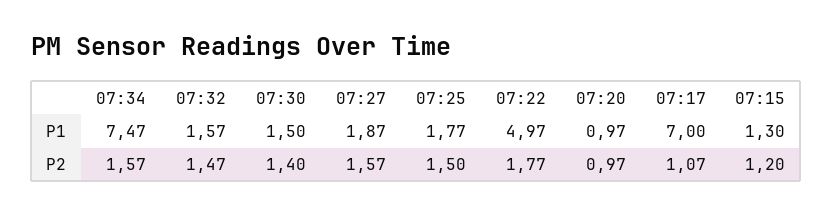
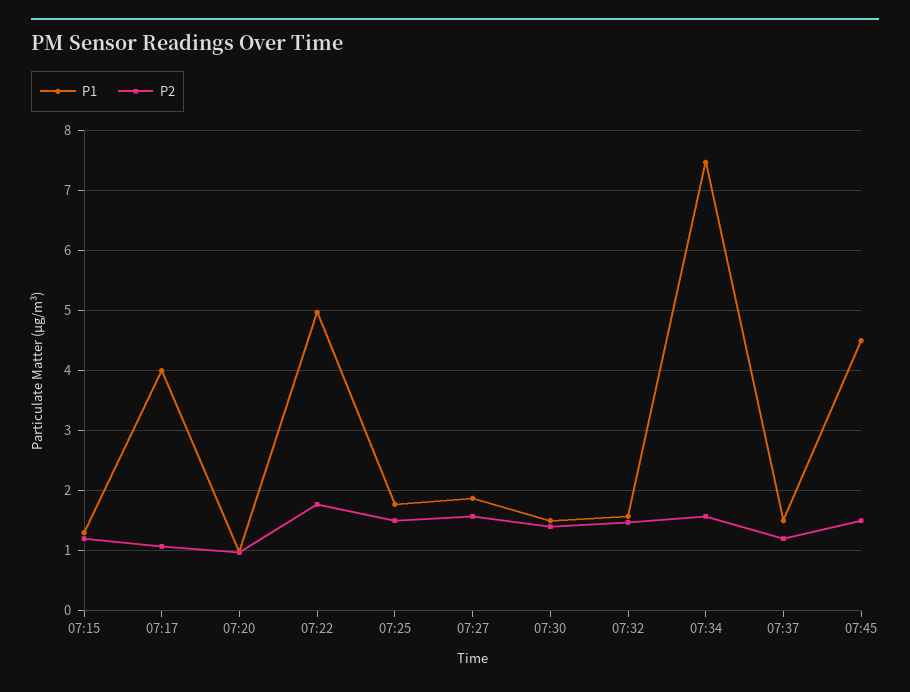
P1, 07:17: 7 -> 4
P1, 07:37: none -> 1.5
P2, 07:37: none -> 1.2
P1, 07:45: none -> 4.5
P2, 07:45: none -> 1.5

